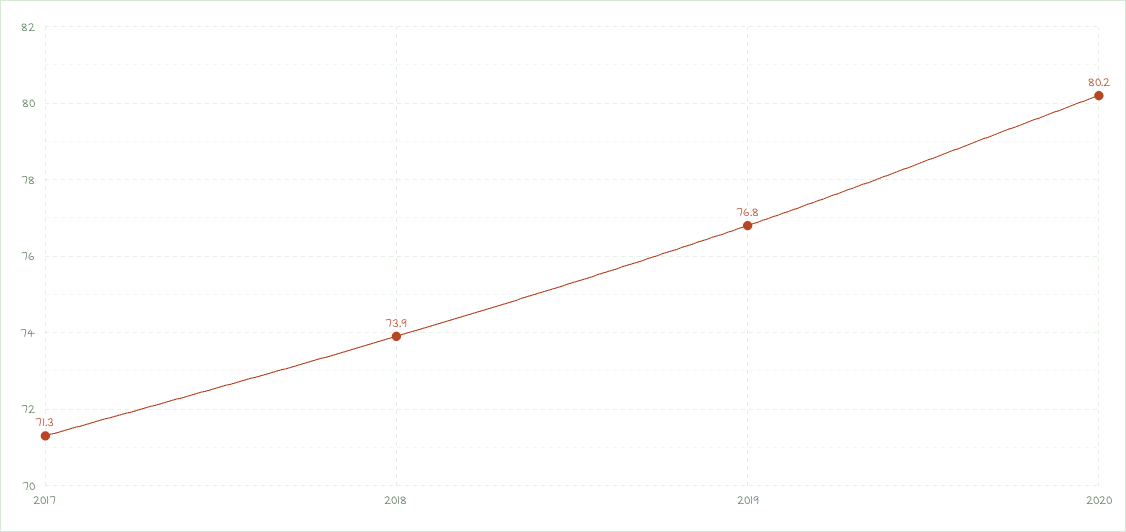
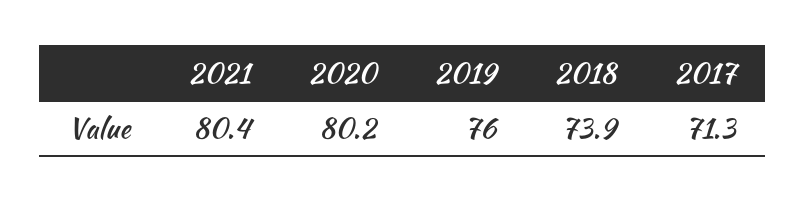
2019: 76.8 -> 76
2021: none -> 80.4

